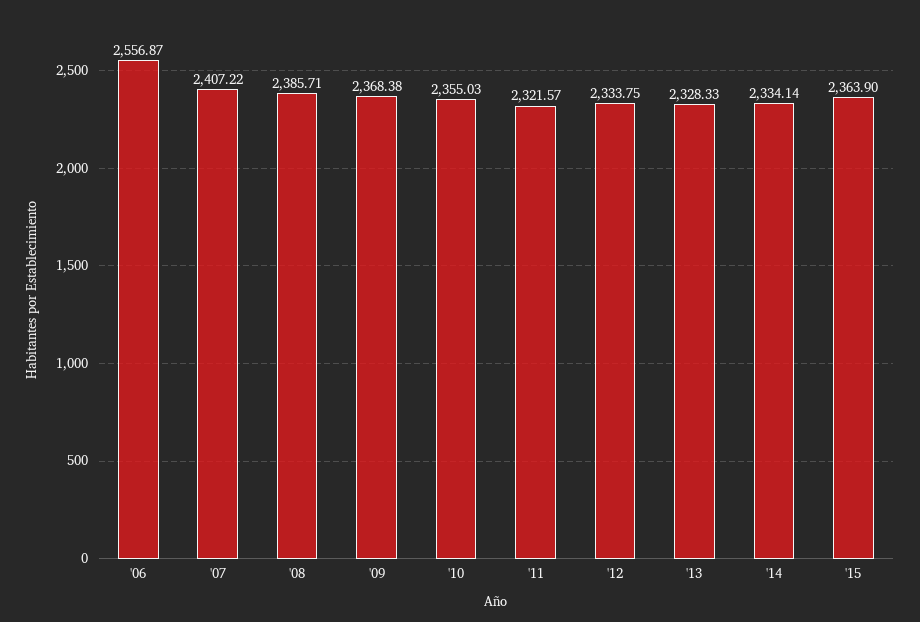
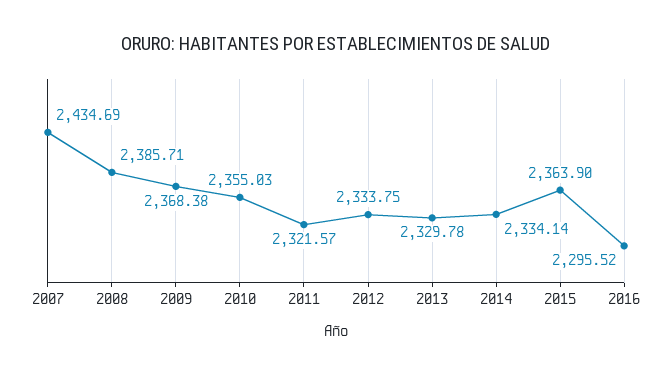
'06: 2556.87 -> none
'07: 2407.22 -> 2434.69
'13: 2328.33 -> 2329.78
2016: none -> 2295.52

